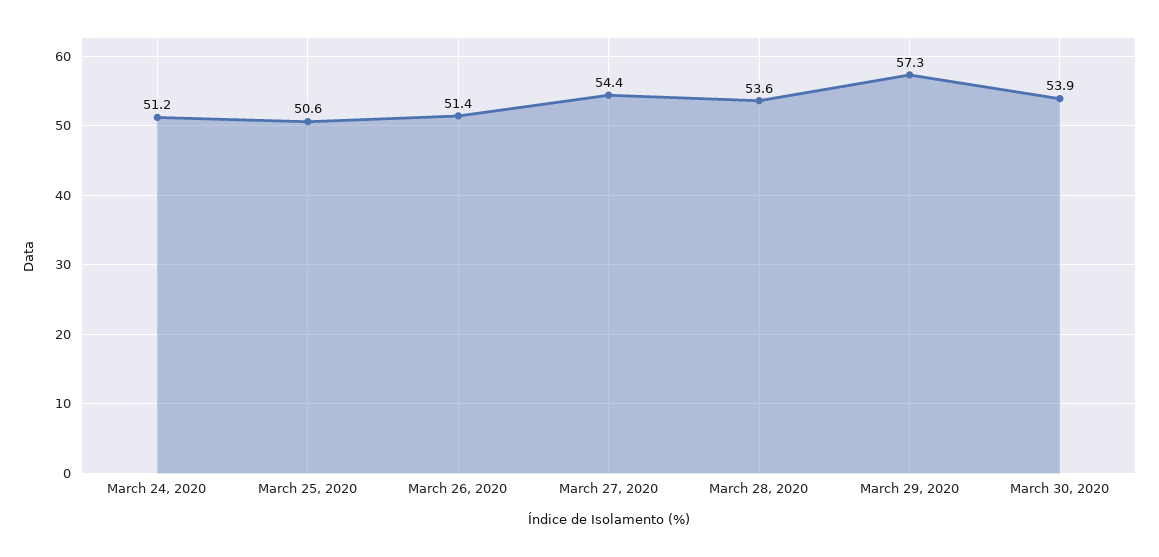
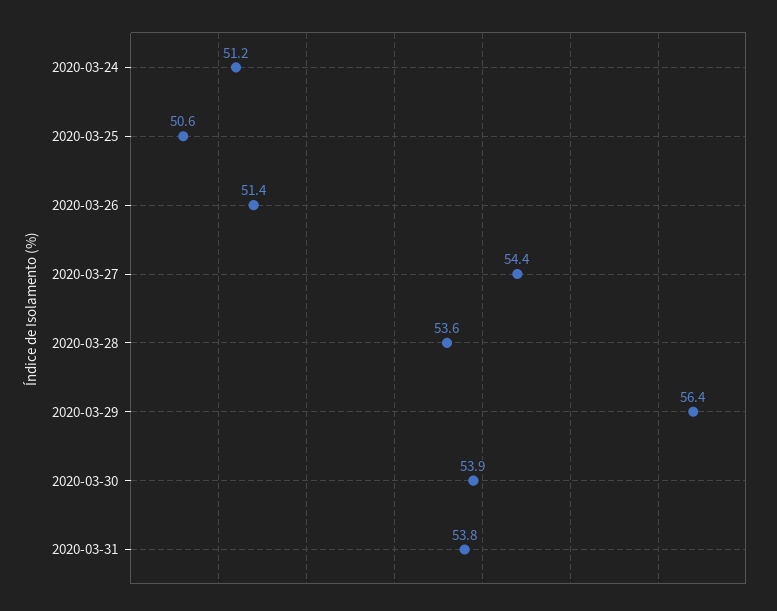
March 29, 2020: 57.3 -> 56.4
2020-03-31: none -> 53.8

